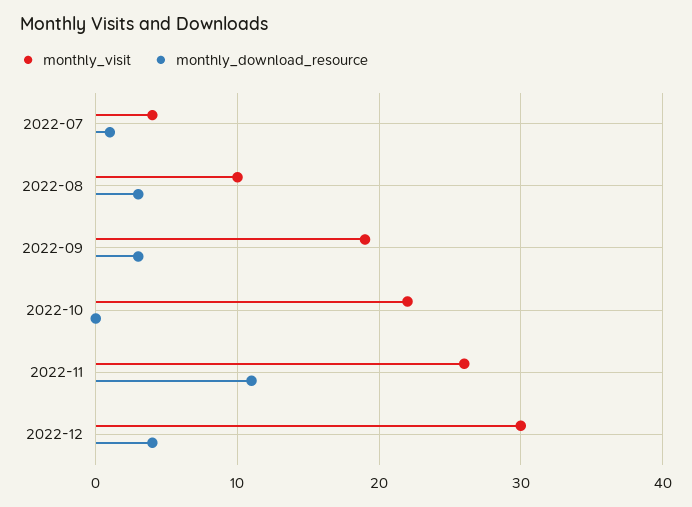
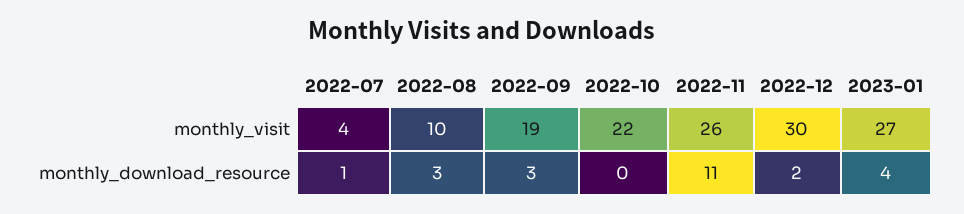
monthly_download_resource, 2022-12: 4 -> 2
monthly_visit, 2023-01: none -> 27
monthly_download_resource, 2023-01: none -> 4

